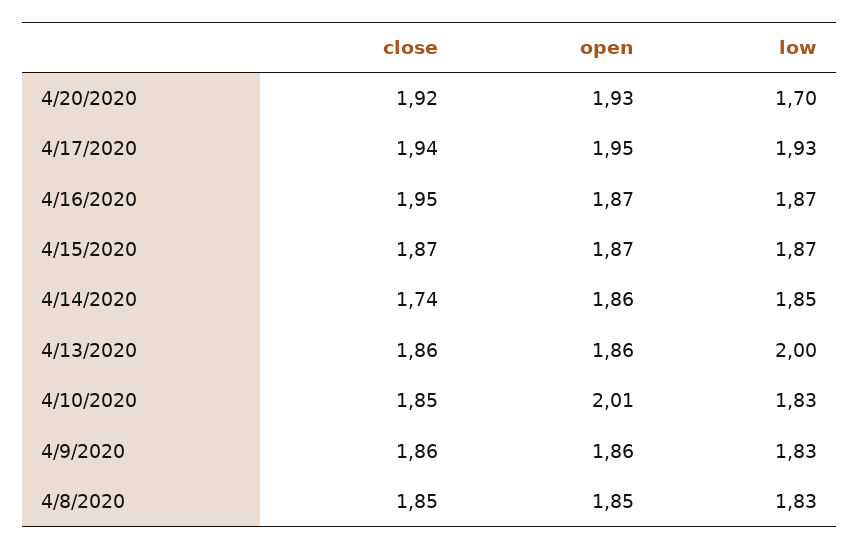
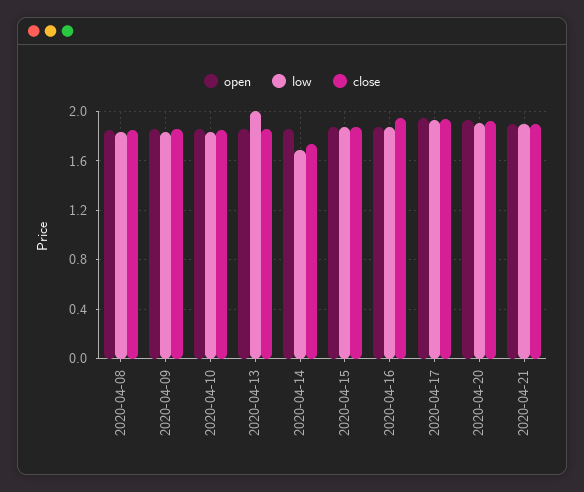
low, 4/20/2020: 1.7 -> 1.9
low, 4/14/2020: 1.85 -> 1.7
open, 4/10/2020: 2.01 -> 1.85
open, 2020-04-21: none -> 1.9
low, 2020-04-21: none -> 1.9
close, 2020-04-21: none -> 1.9

